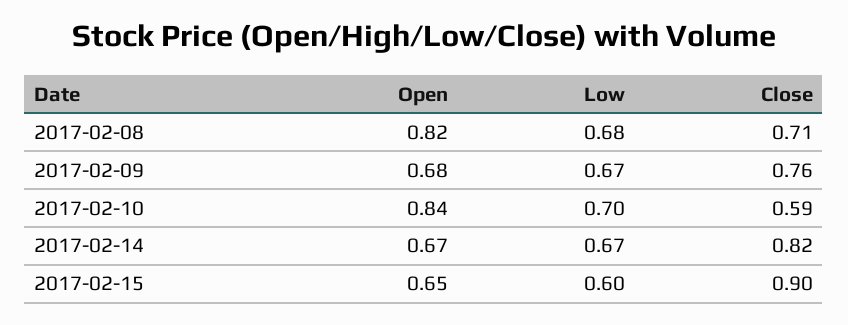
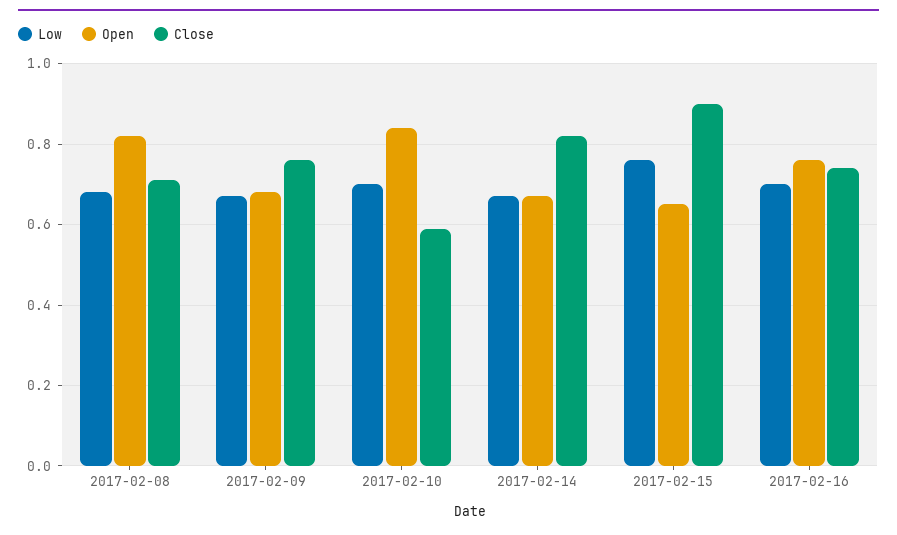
Low, 2017-02-15: 0.6 -> 0.75
Low, 2017-02-16: none -> 0.7
Open, 2017-02-16: none -> 0.75
Close, 2017-02-16: none -> 0.75

